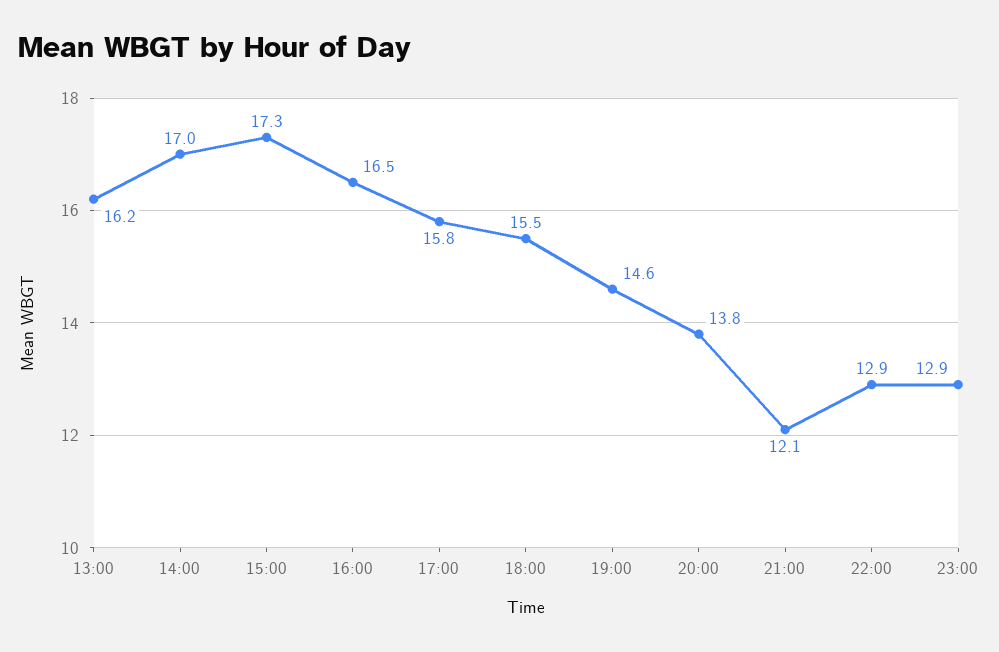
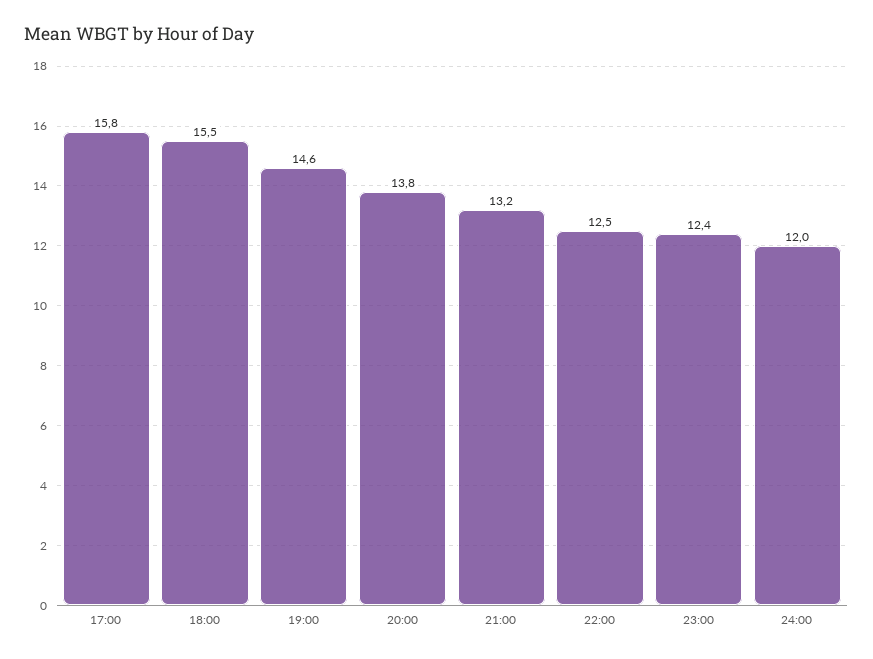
13:00: 16.2 -> none
14:00: 17 -> none
15:00: 17.3 -> none
16:00: 16.5 -> none
21:00: 12.1 -> 13.2
22:00: 12.9 -> 12.5
23:00: 12.9 -> 12.4
24:00: none -> 12

